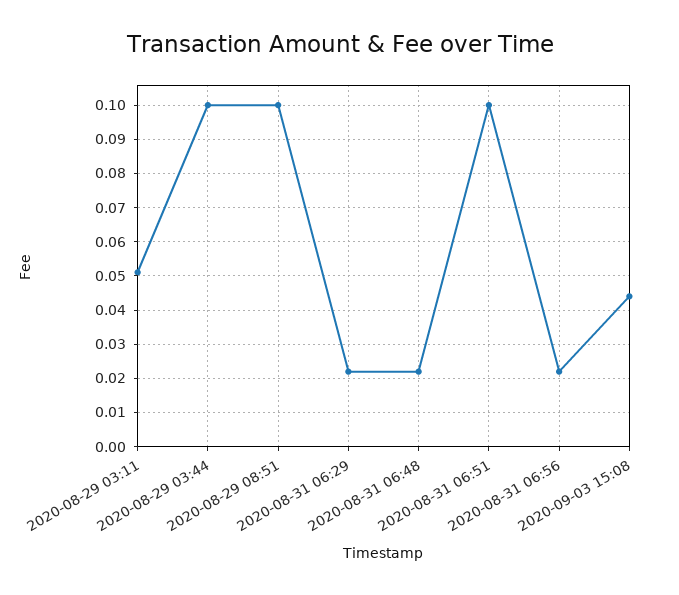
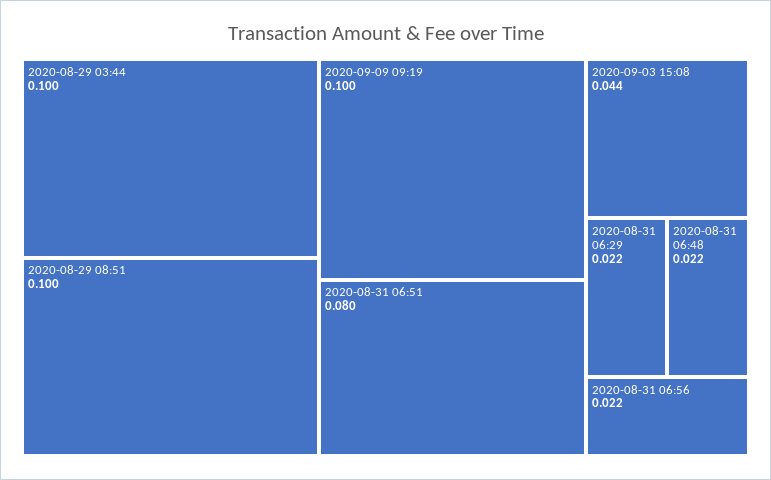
2020-08-29 03:11: 0.05 -> none
2020-08-31 06:51: 0.1 -> 0.08
2020-09-09 09:19: none -> 0.1

